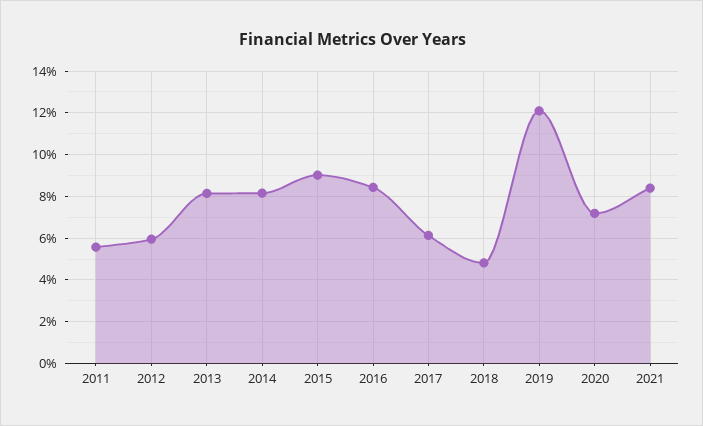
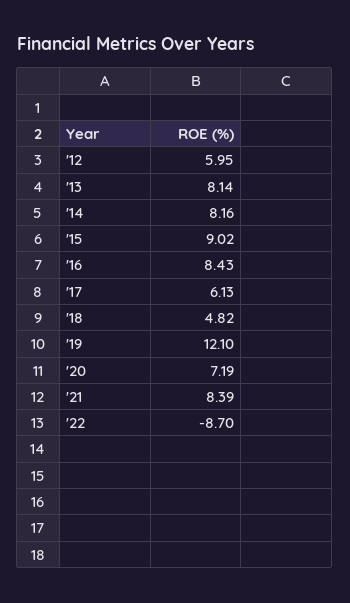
2011: 5.5 -> none
'22: none -> -8.7

